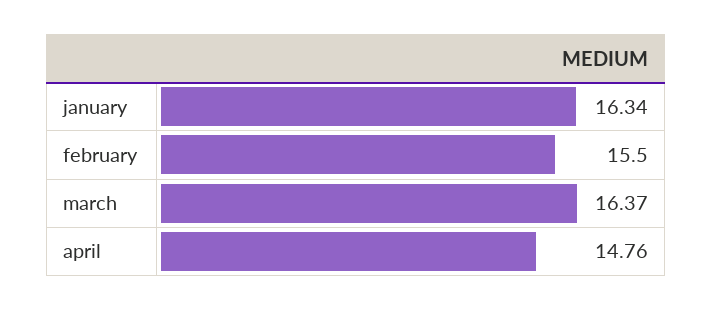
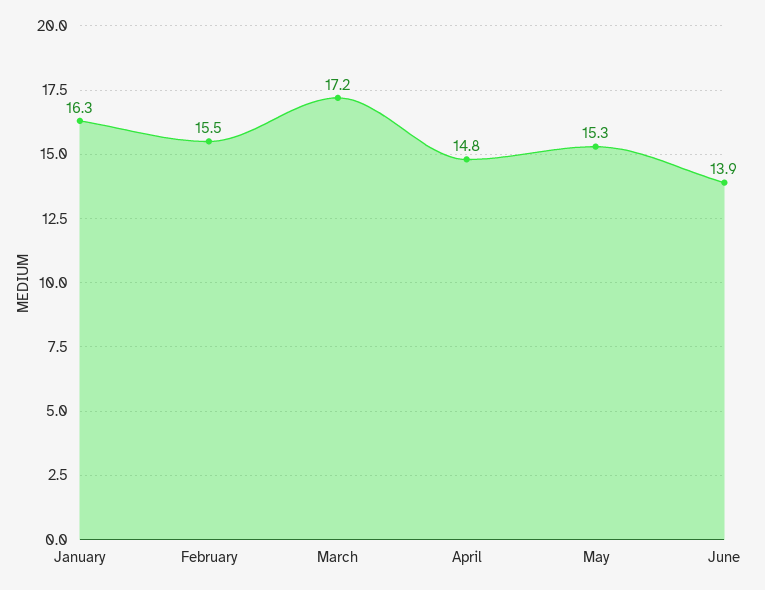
march: 16.37 -> 17.2
May: none -> 15.3
June: none -> 13.9

